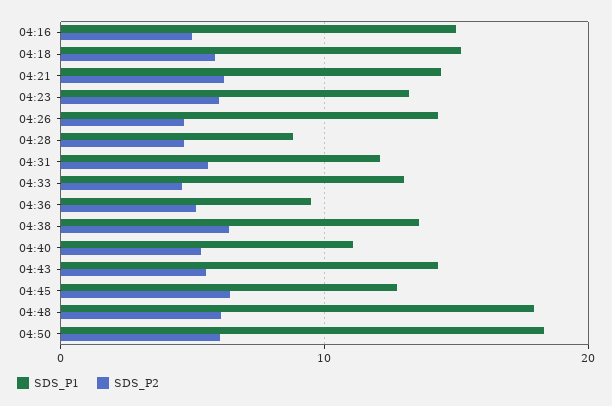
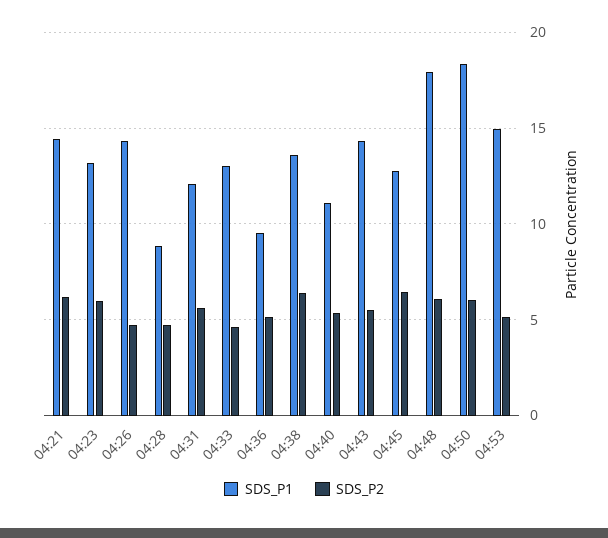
SDS_P1, 04:16: 15 -> none
SDS_P2, 04:16: 5 -> none
SDS_P1, 04:18: 15 -> none
SDS_P2, 04:18: 6 -> none
SDS_P1, 04:53: none -> 15
SDS_P2, 04:53: none -> 5

